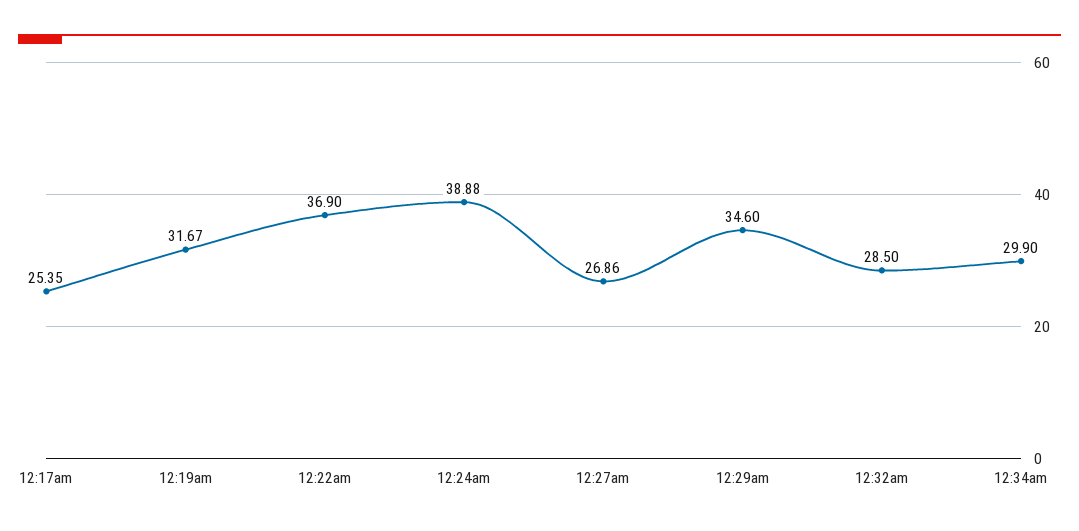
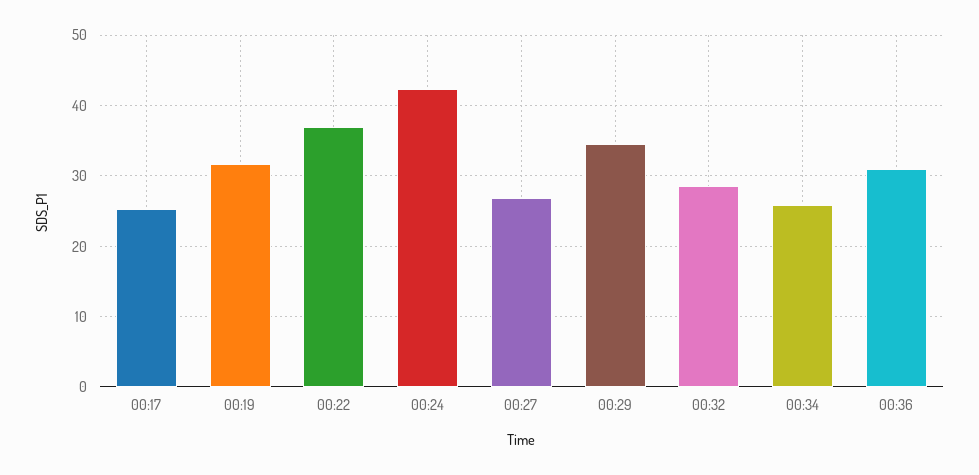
12:24am: 38.88 -> 42
12:34am: 29.9 -> 26
00:36: none -> 31

